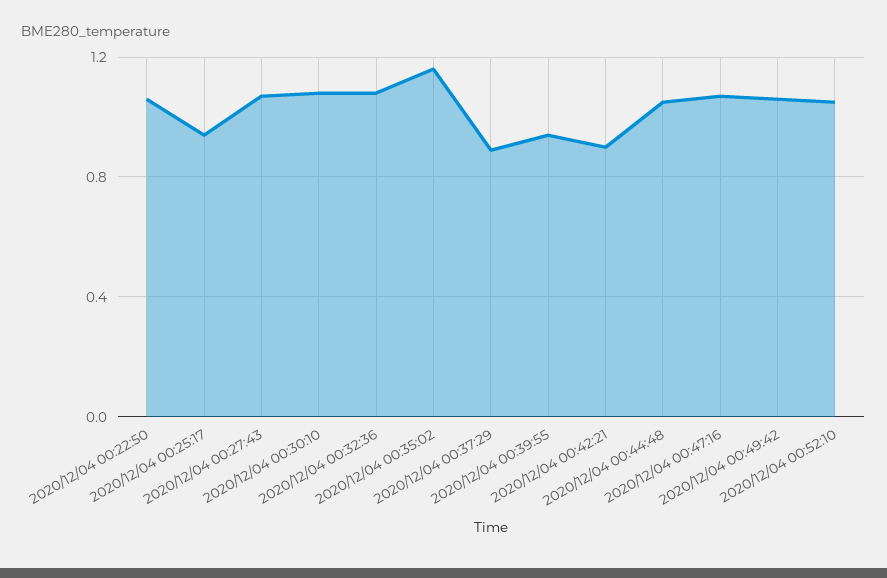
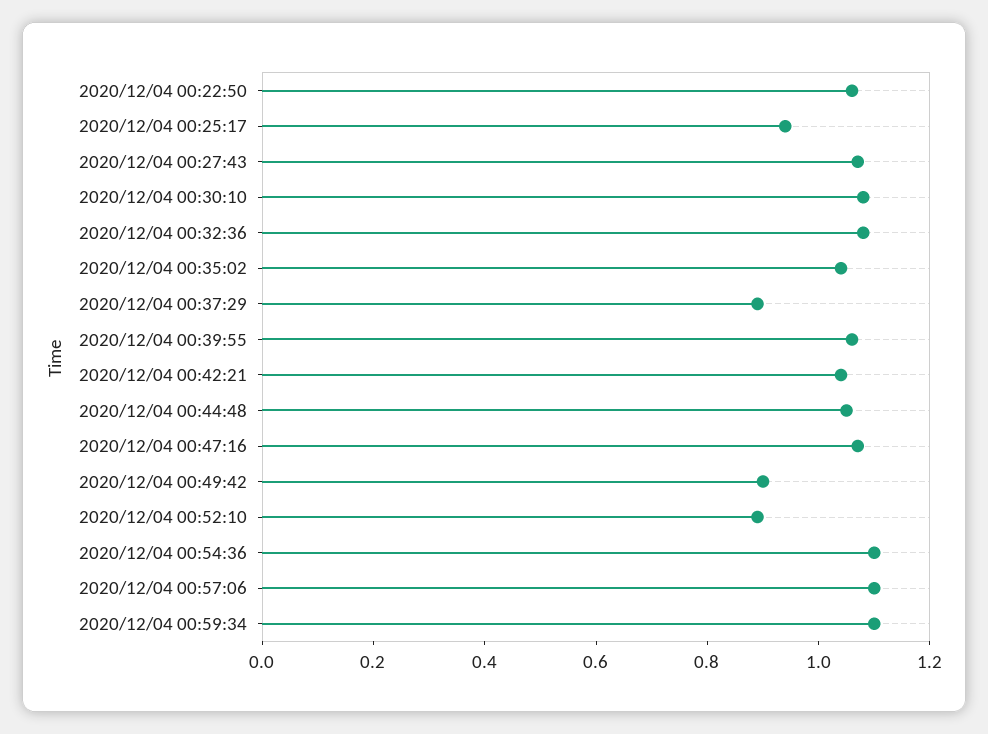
2020/12/04 00:35:02: 1.15 -> 1.05
2020/12/04 00:39:55: 0.95 -> 1.05
2020/12/04 00:42:21: 0.9 -> 1.05
2020/12/04 00:49:42: 1.05 -> 0.9
2020/12/04 00:52:10: 1.05 -> 0.9
2020/12/04 00:54:36: none -> 1.1
2020/12/04 00:57:06: none -> 1.1
2020/12/04 00:59:34: none -> 1.1

